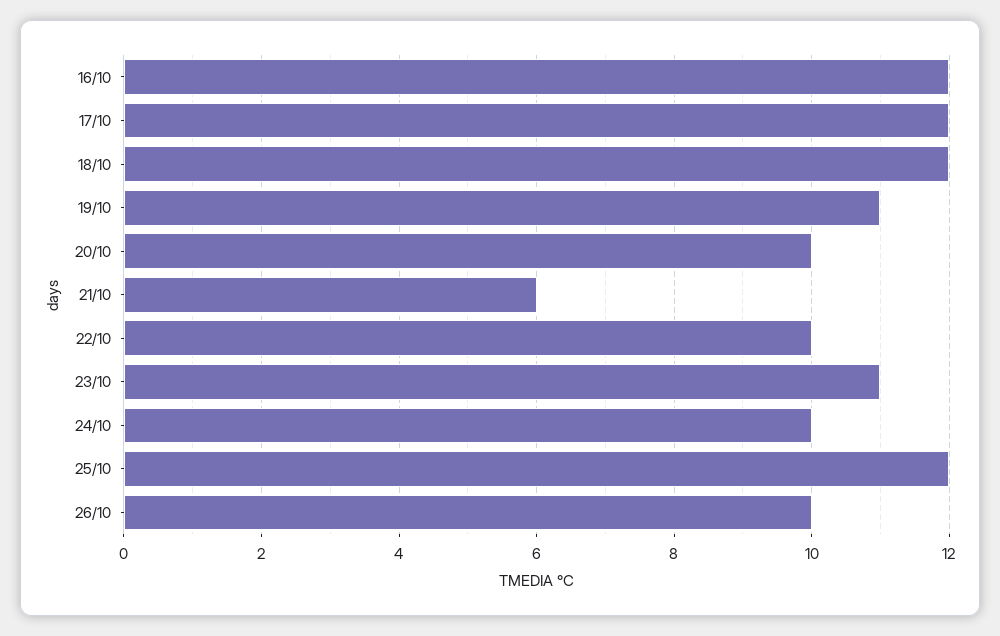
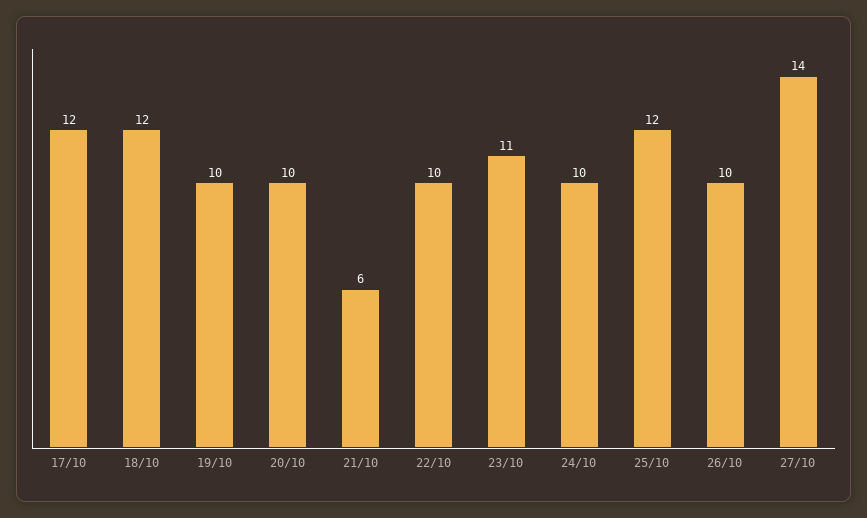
16/10: 12 -> none
19/10: 11 -> 10
27/10: none -> 14

